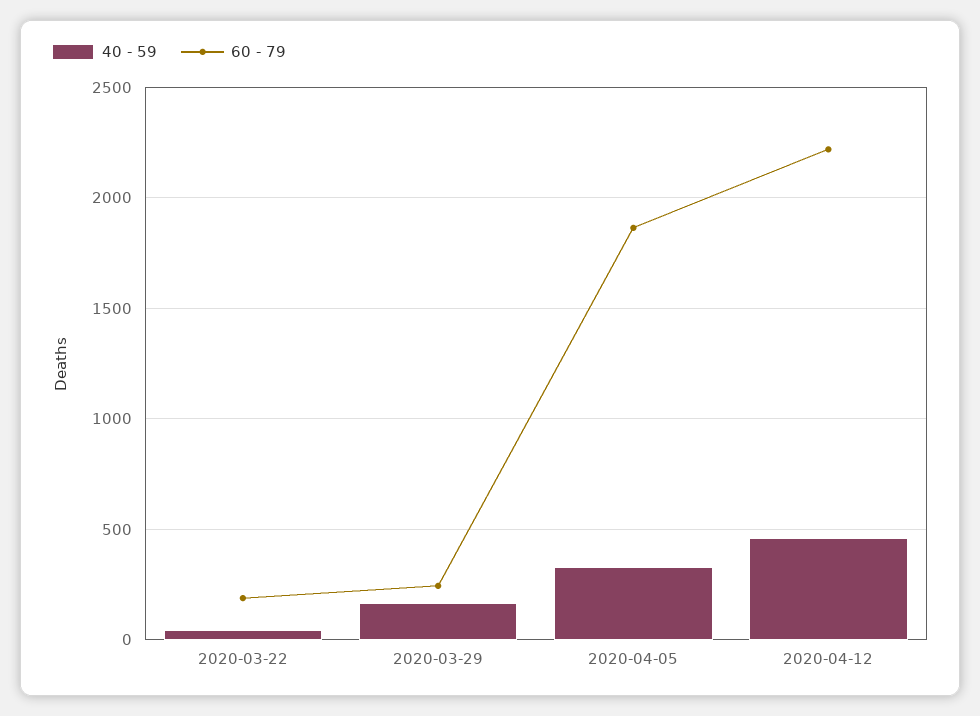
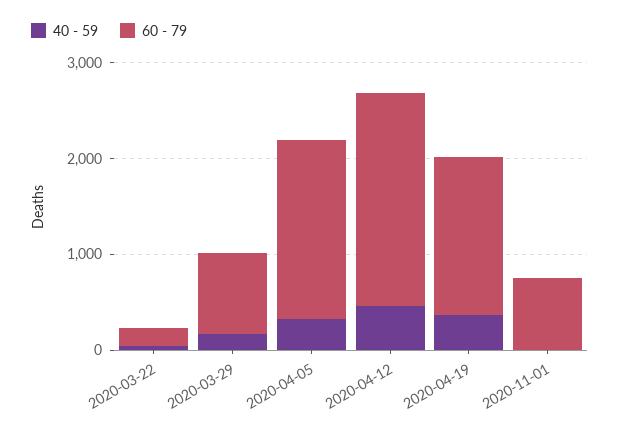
60 - 79, 2020-03-29: 250 -> 800
40 - 59, 2020-04-19: none -> 400
60 - 79, 2020-04-19: none -> 1600
40 - 59, 2020-11-01: none -> 0
60 - 79, 2020-11-01: none -> 800

